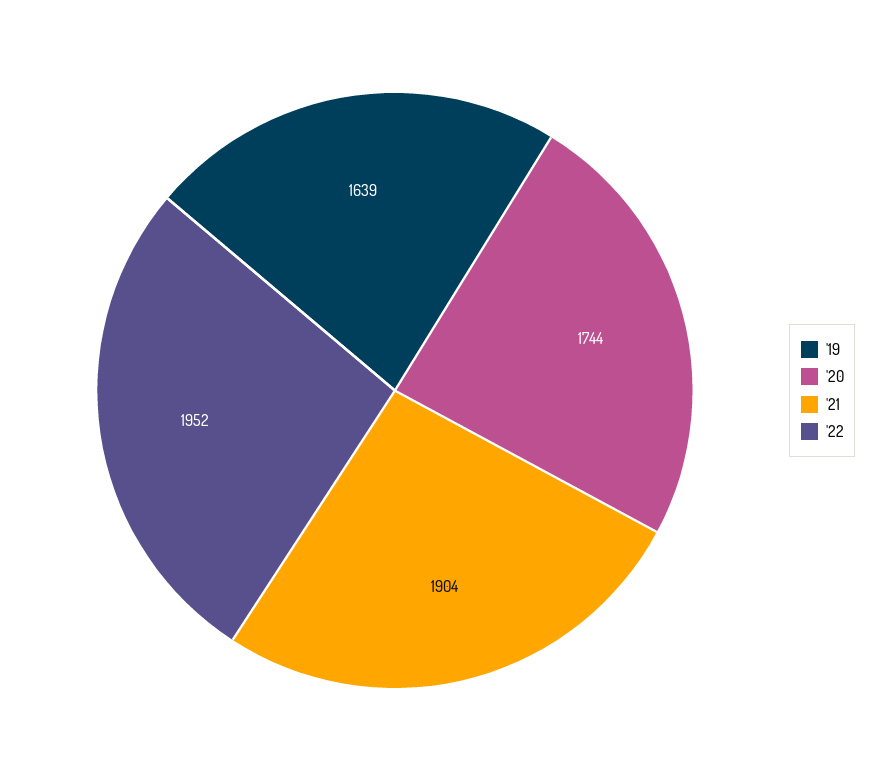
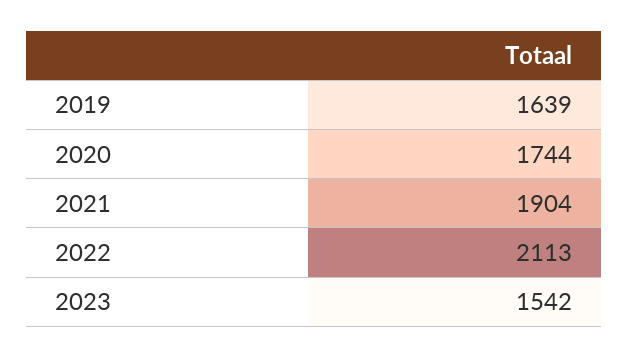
'22: 1952 -> 2113
2023: none -> 1542

